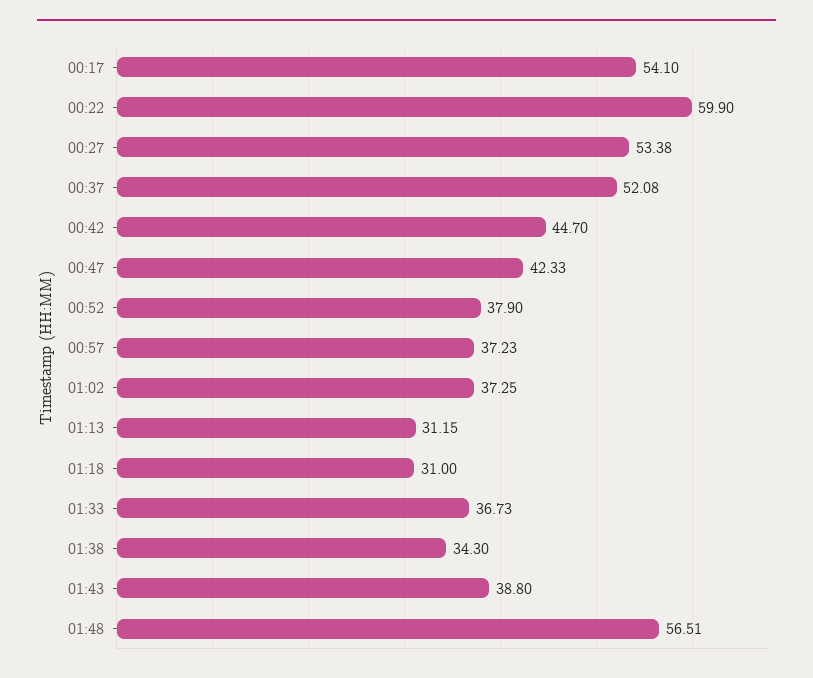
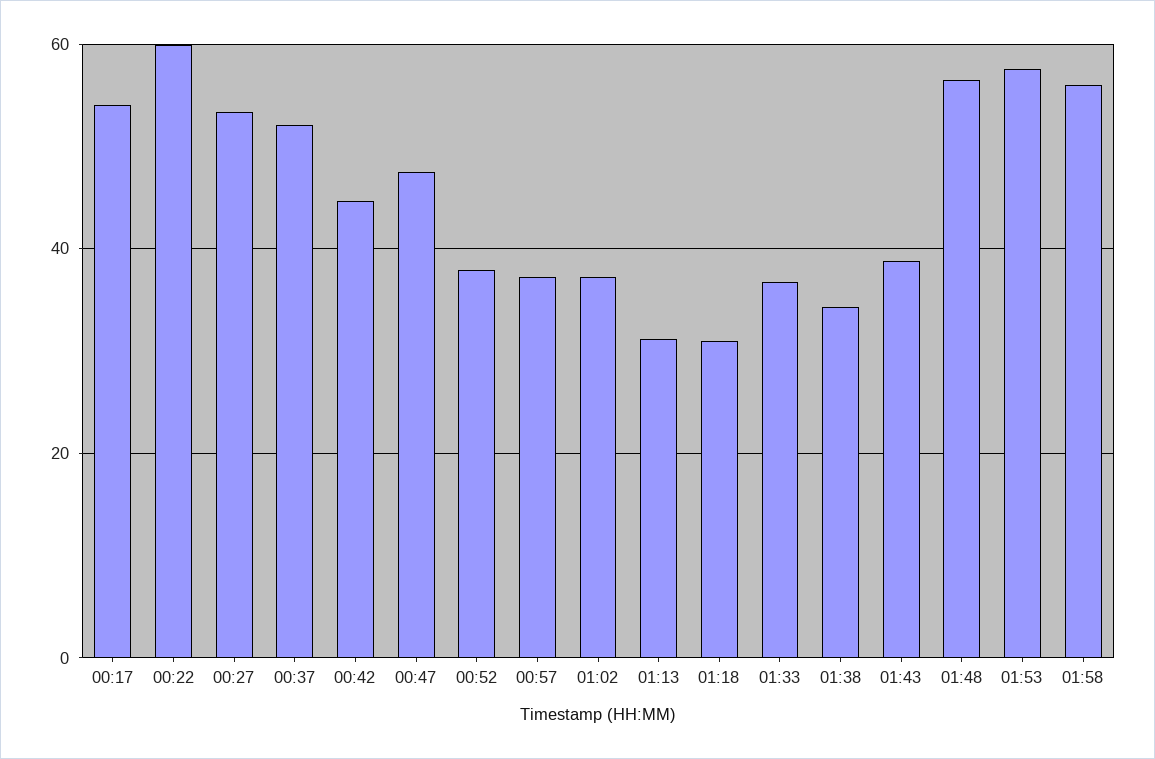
00:47: 42.33 -> 48
01:53: none -> 58
01:58: none -> 56

